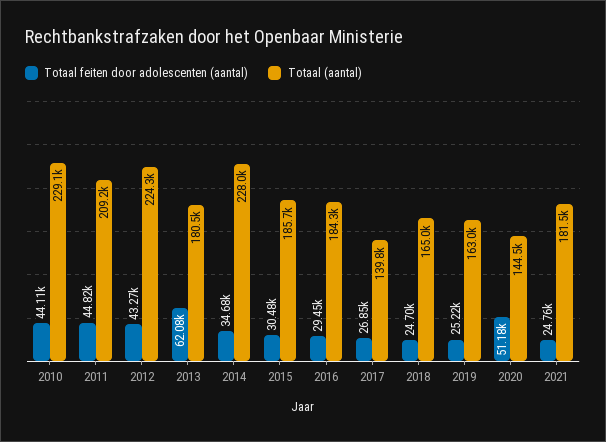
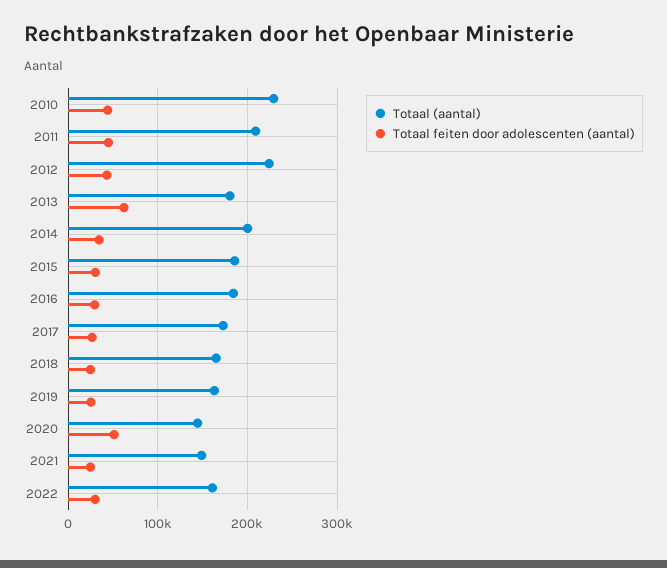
Totaal (aantal), 2014: 228000 -> 200000
Totaal (aantal), 2017: 139800 -> 170000
Totaal (aantal), 2021: 181500 -> 150000
Totaal (aantal), 2022: none -> 160000
Totaal feiten door adolescenten (aantal), 2022: none -> 30000

